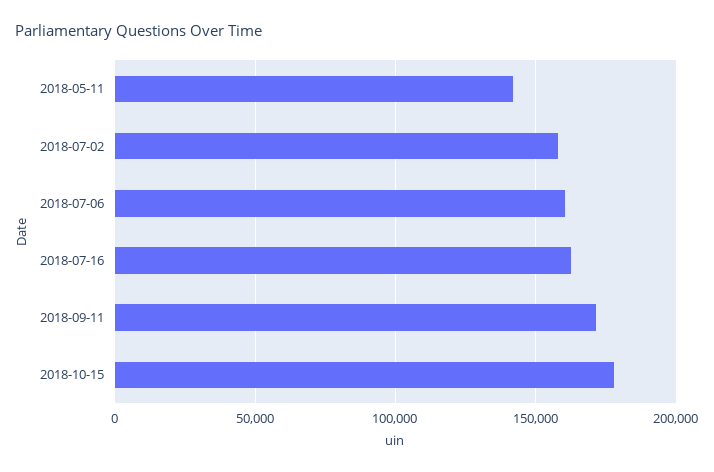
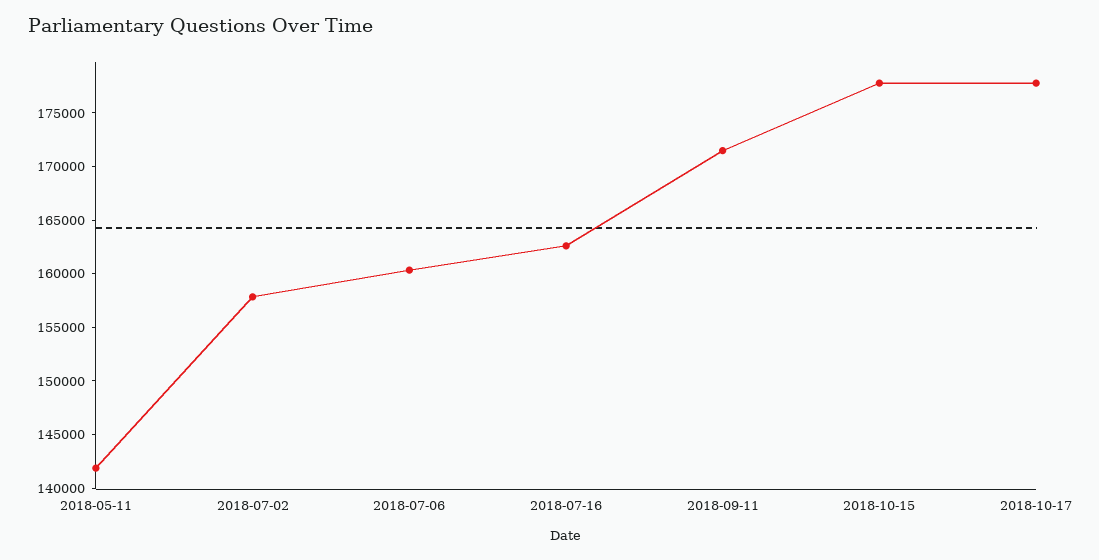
2018-10-17: none -> 178000

